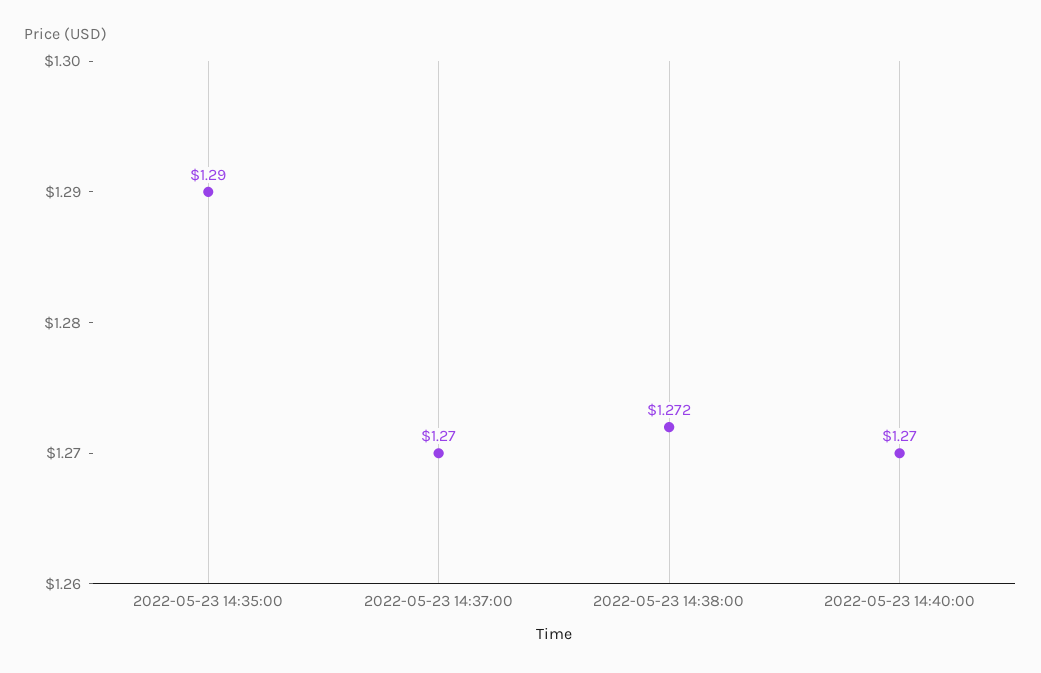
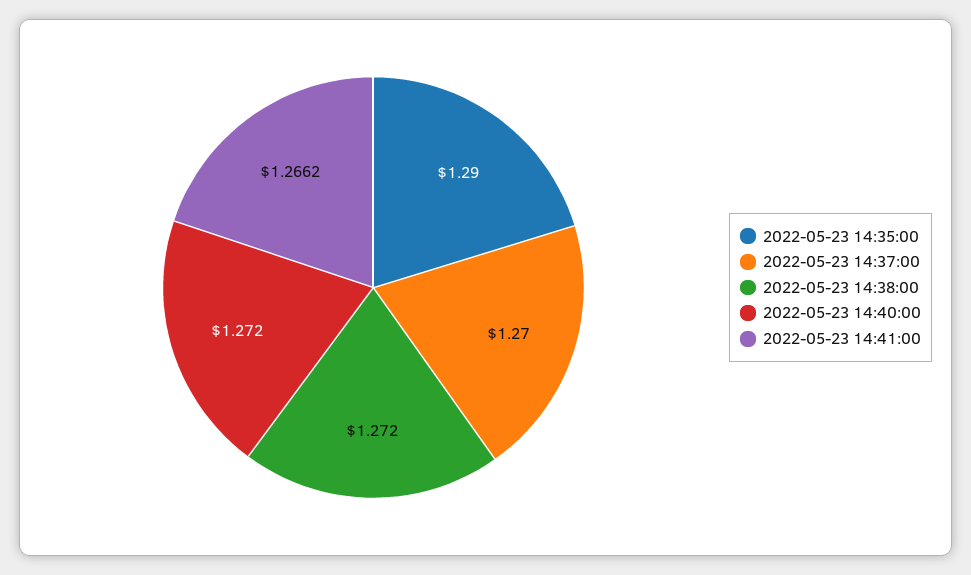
2022-05-23 14:40:00: 1.27 -> 1.272
2022-05-23 14:41:00: none -> 1.2662

